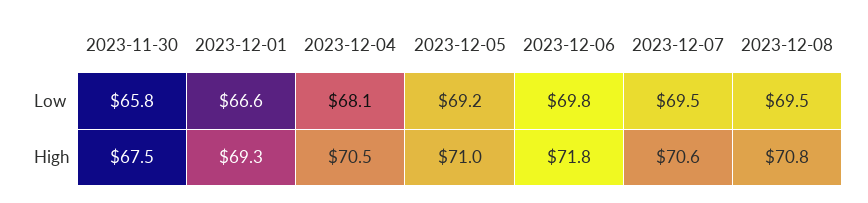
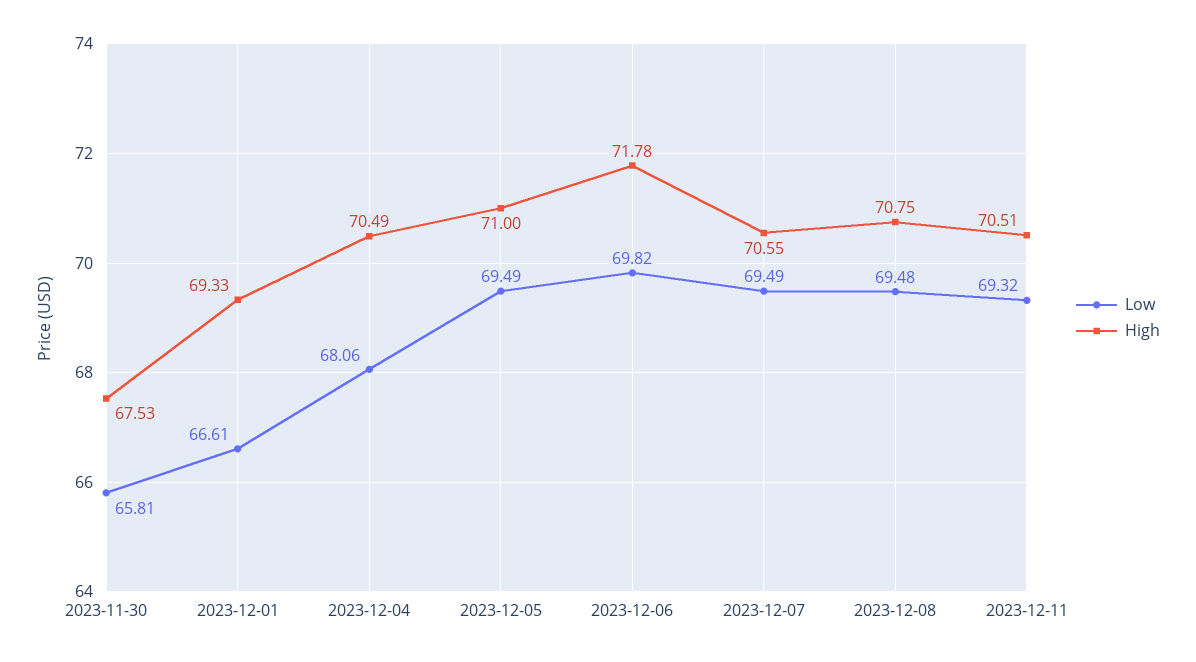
Low, 2023-12-05: 69.2 -> 69.49
Low, 2023-12-11: none -> 69.32
High, 2023-12-11: none -> 70.51

